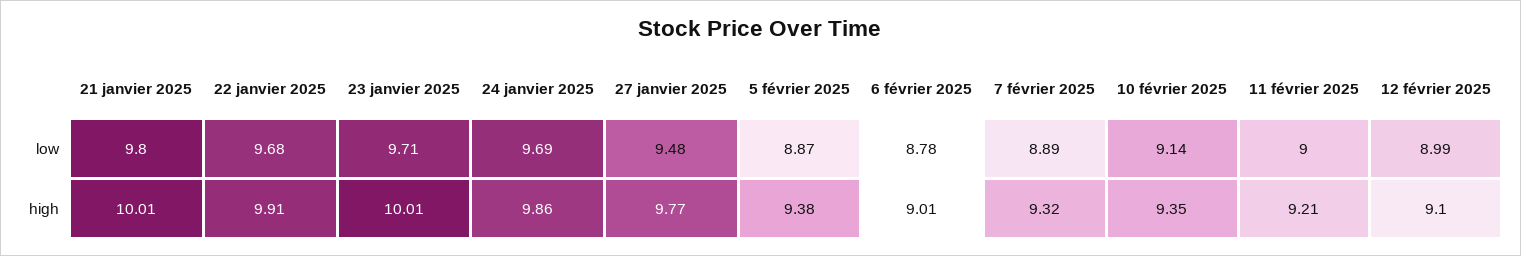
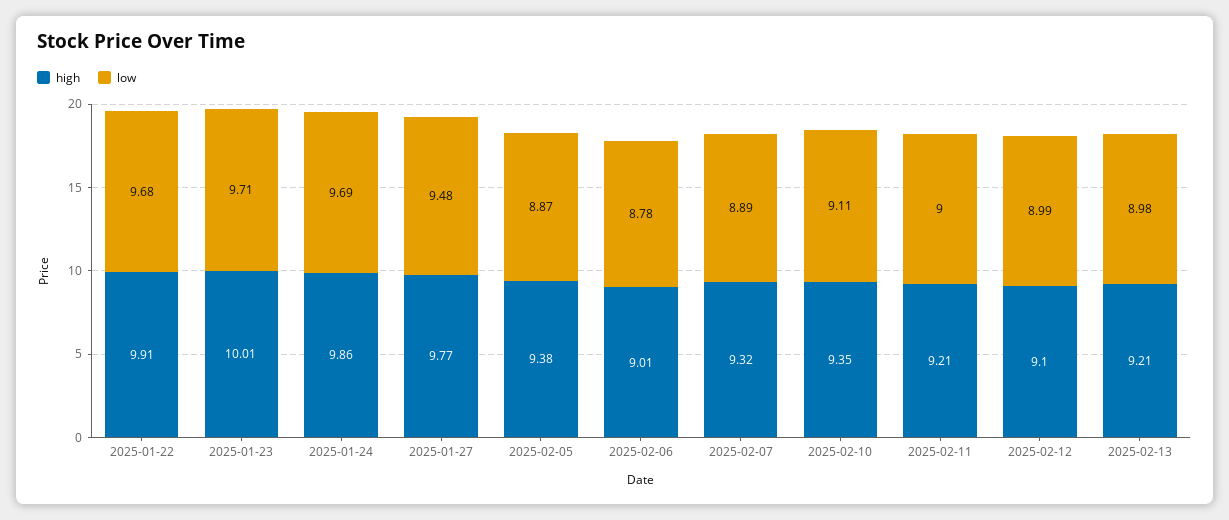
low, 21 janvier 2025: 9.8 -> none
low, 10 février 2025: 9.14 -> 9.11
high, 21 janvier 2025: 10.01 -> none
high, 2025-02-13: none -> 9.21
low, 2025-02-13: none -> 8.98

